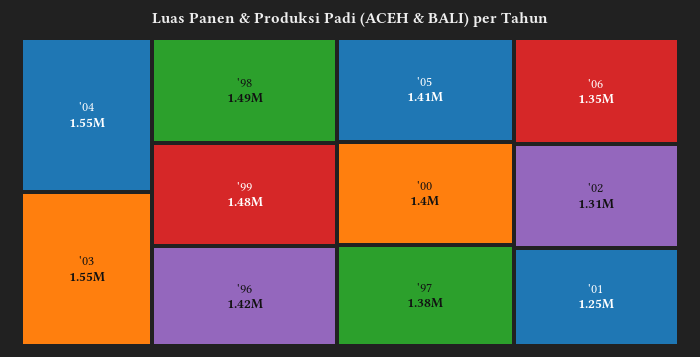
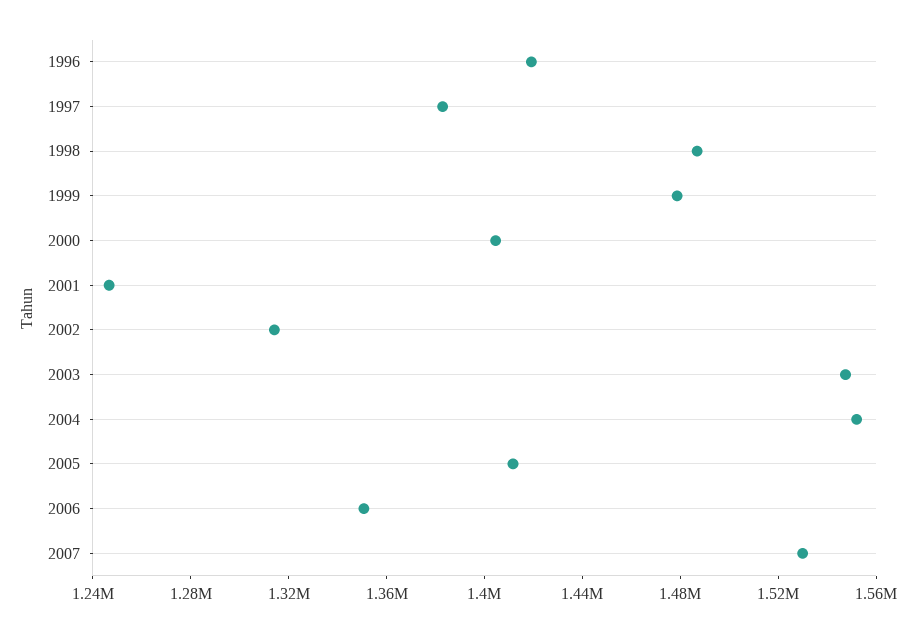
2007: none -> 1530000

